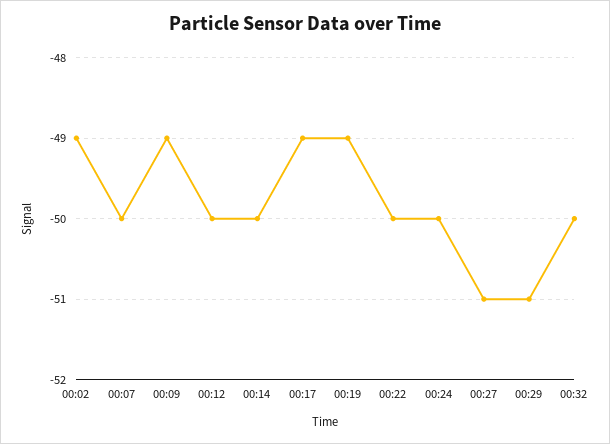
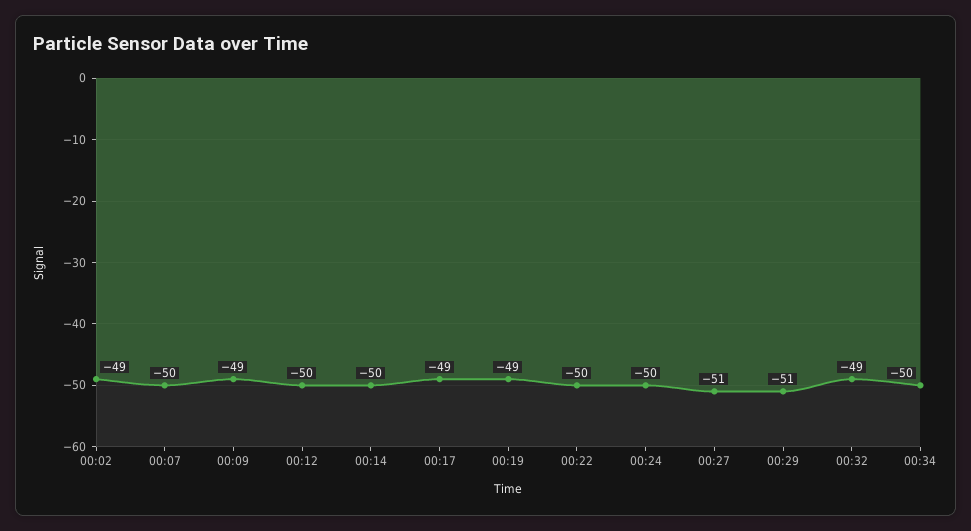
00:32: -50 -> -49
00:34: none -> -50

